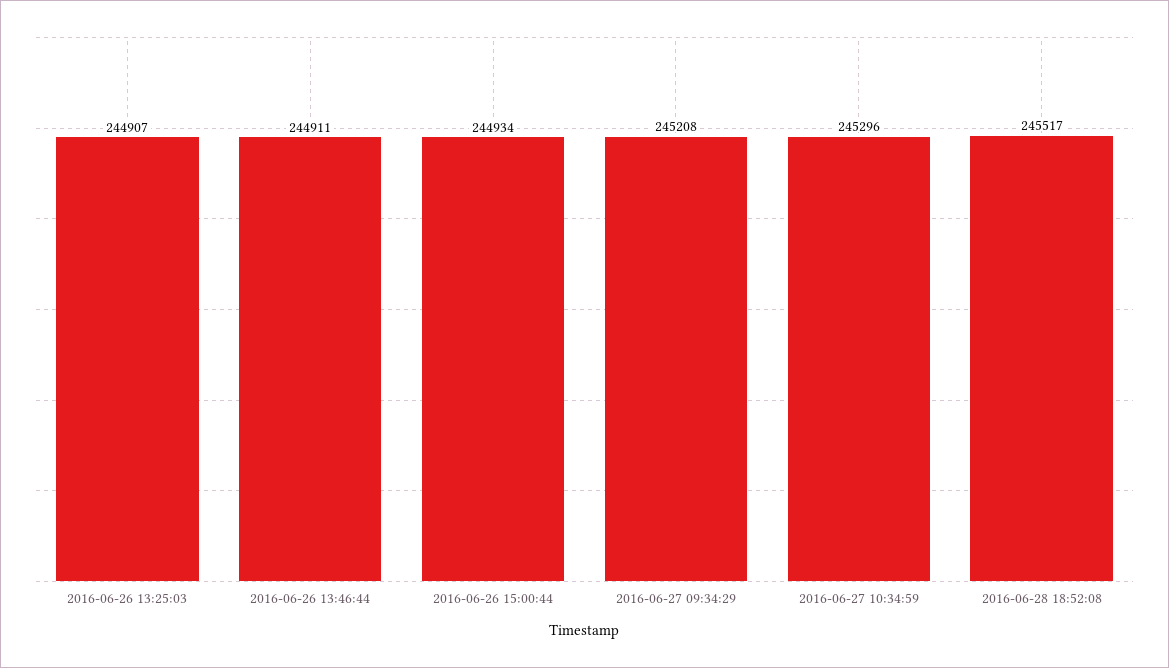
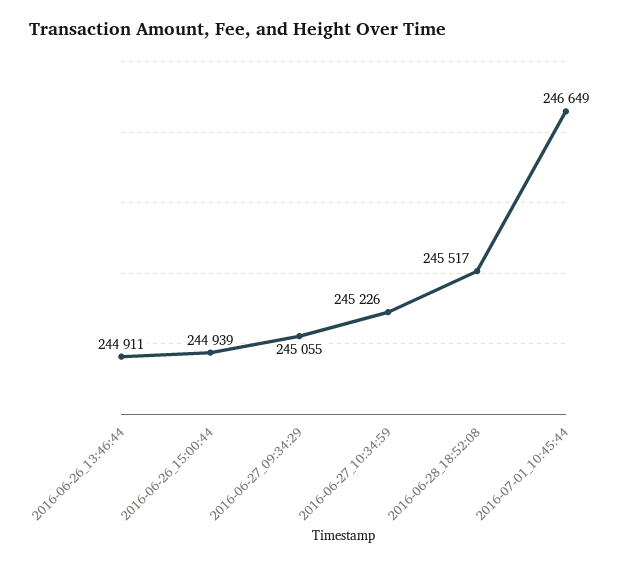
2016-06-26 13:25:03: 244907 -> none
2016-06-26 15:00:44: 244934 -> 244939
2016-06-27 09:34:29: 245208 -> 245055
2016-06-27 10:34:59: 245296 -> 245226
2016-07-01_10:45:44: none -> 246649

